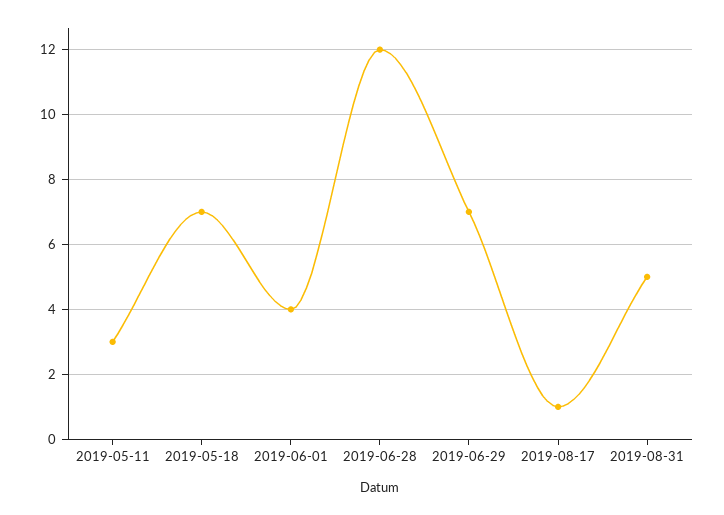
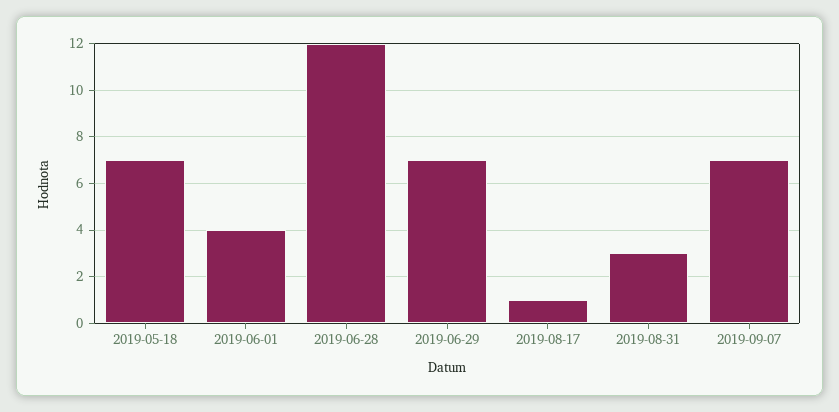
2019-05-11: 3 -> none
2019-08-31: 5 -> 3
2019-09-07: none -> 7

